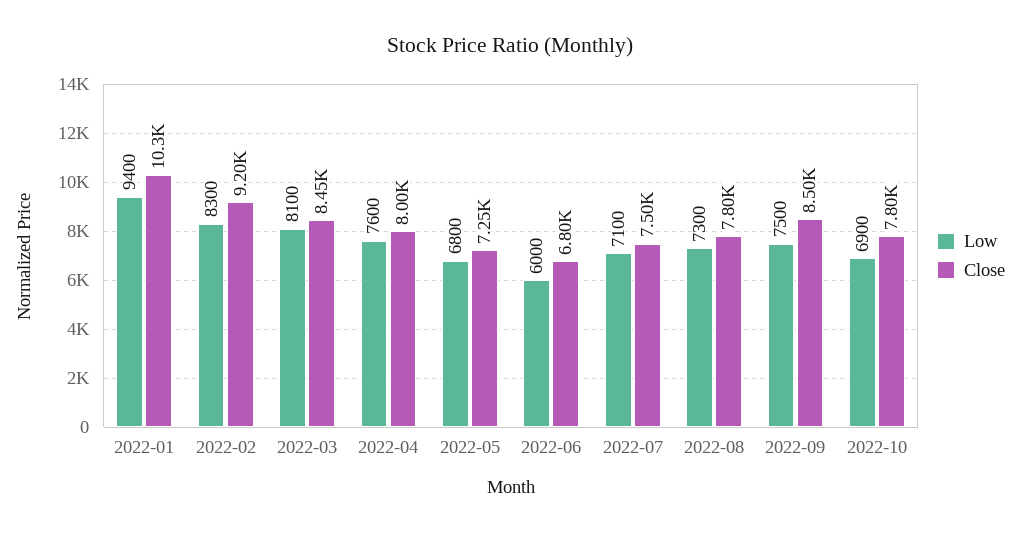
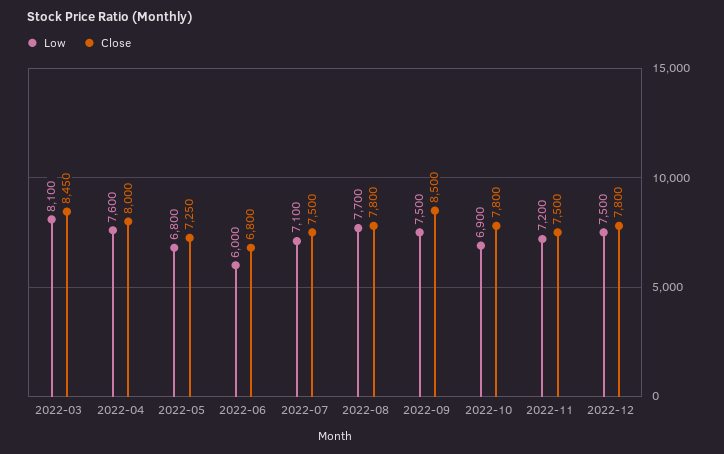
Low, 2022-01: 9400 -> none
Close, 2022-01: 10300 -> none
Low, 2022-02: 8300 -> none
Close, 2022-02: 9200 -> none
Low, 2022-08: 7300 -> 7700
Low, 2022-11: none -> 7200
Close, 2022-11: none -> 7500
Low, 2022-12: none -> 7500
Close, 2022-12: none -> 7800

